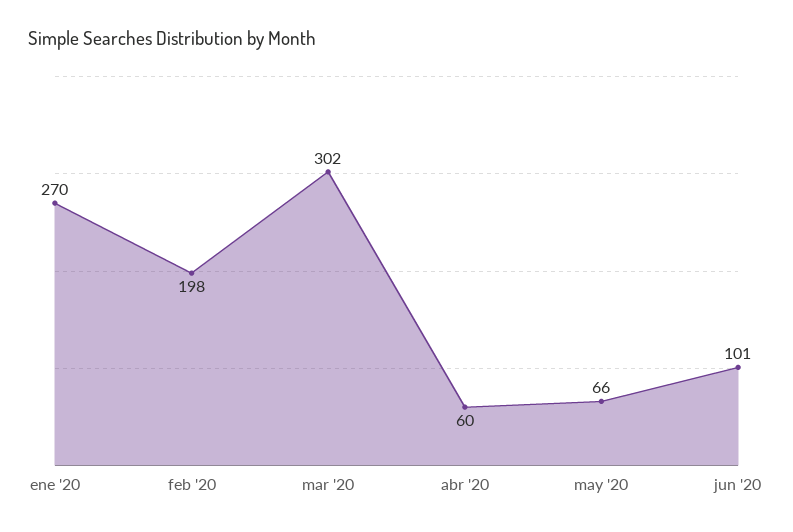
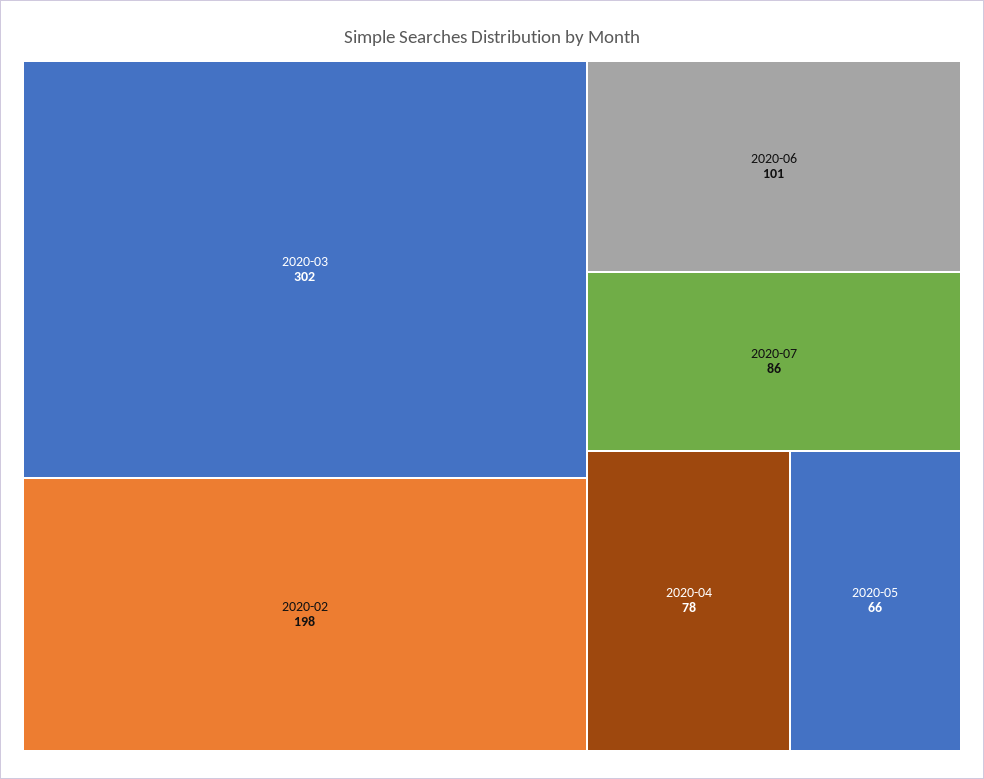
ene '20: 270 -> none
abr '20: 60 -> 78
2020-07: none -> 86

